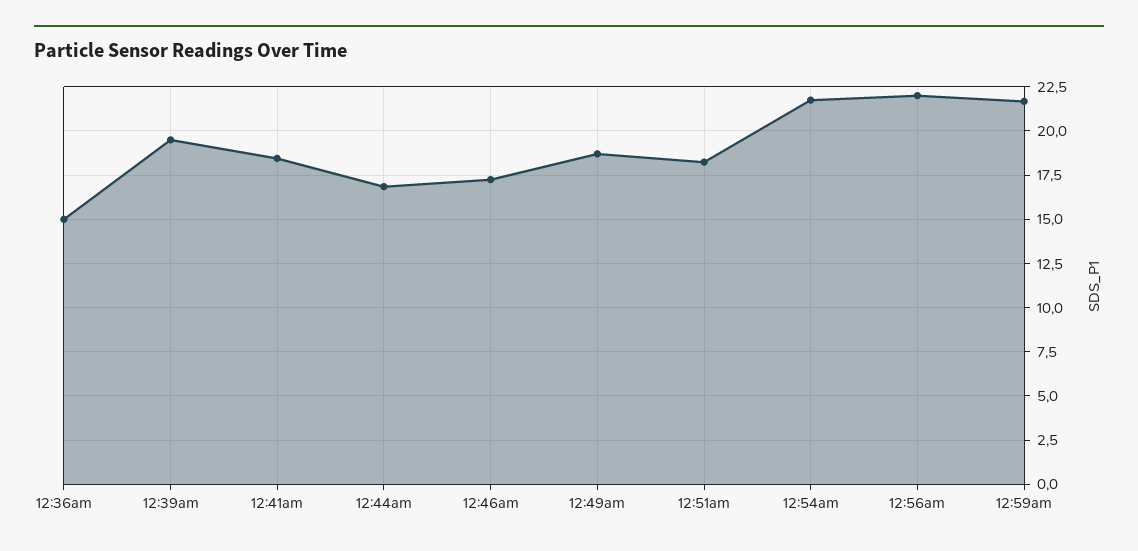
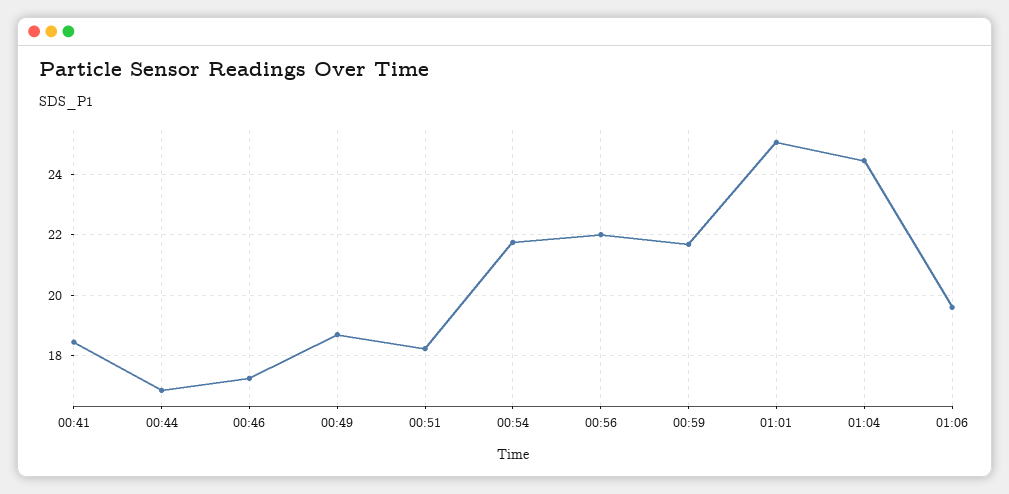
12:36am: 15 -> none
12:39am: 19.5 -> none
01:01: none -> 25
01:04: none -> 24.4
01:06: none -> 19.6

